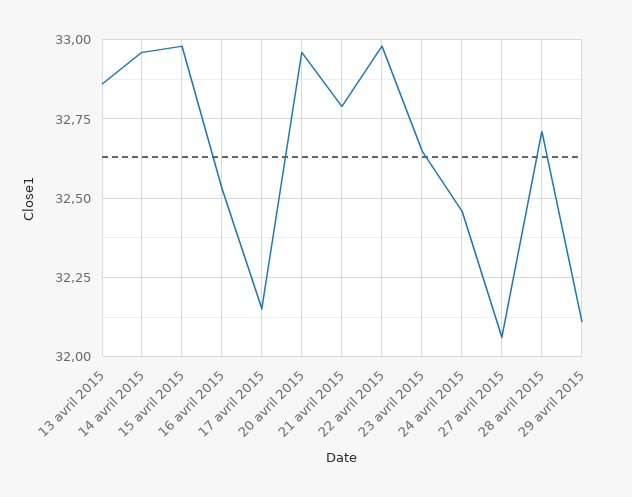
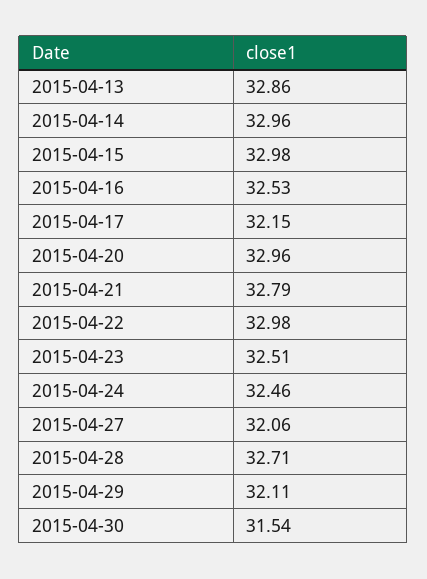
23 avril 2015: 32.65 -> 32.51
2015-04-30: none -> 31.54

